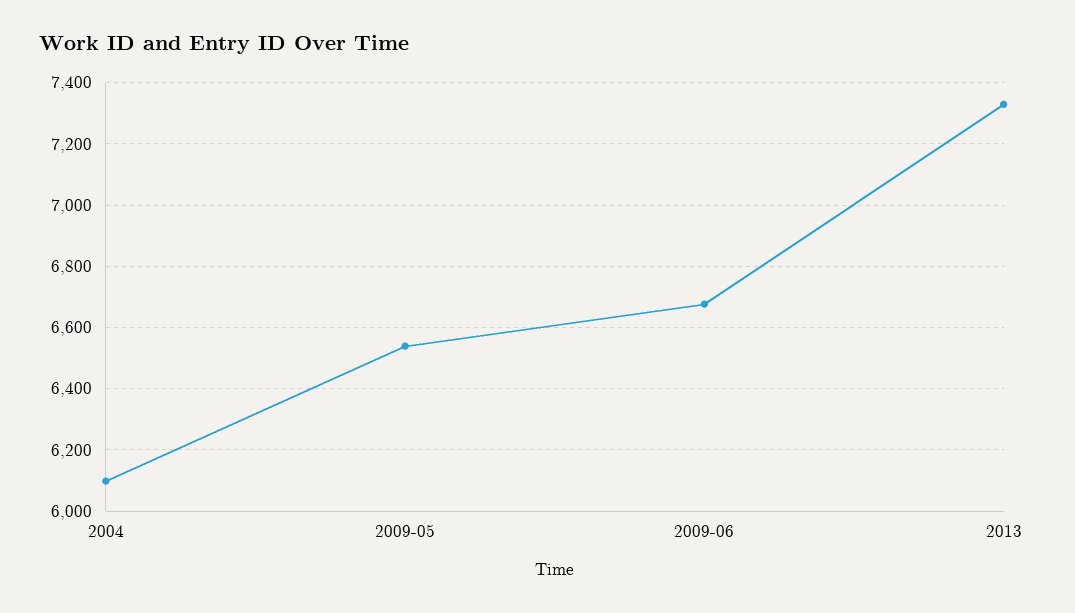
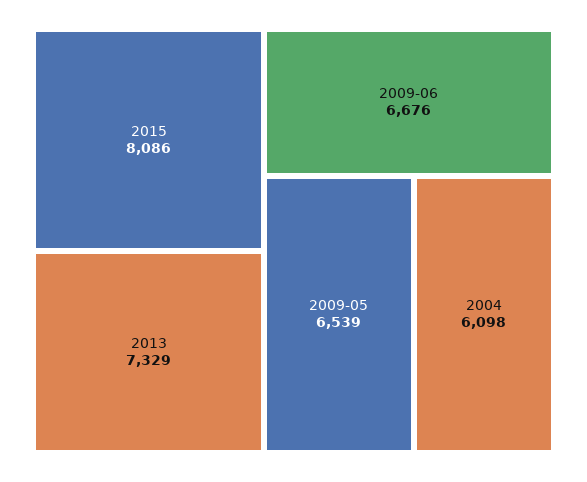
2015: none -> 8086

